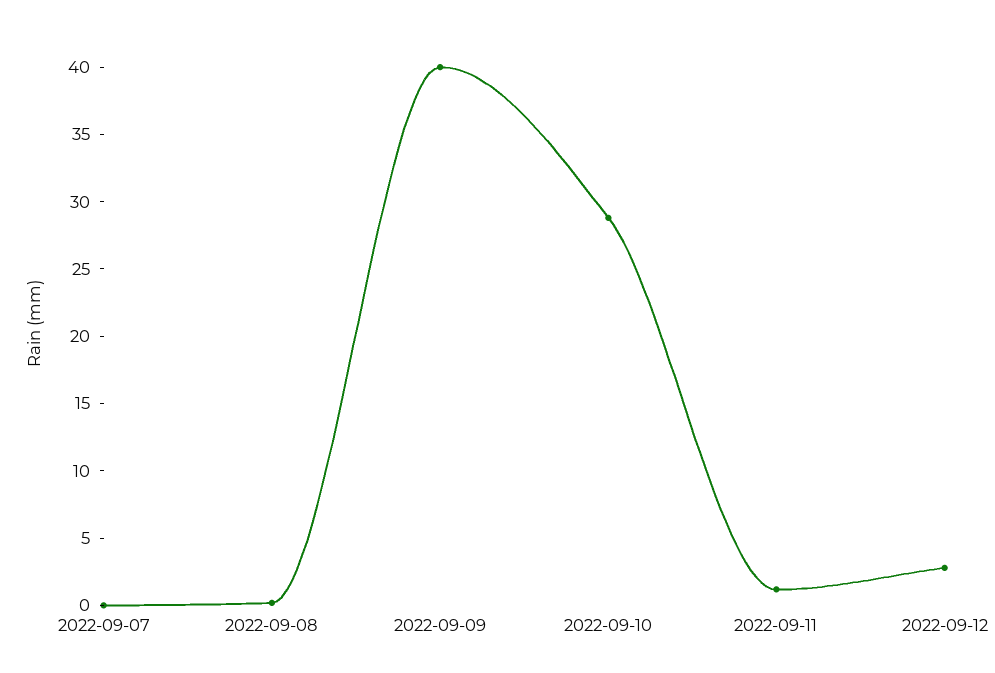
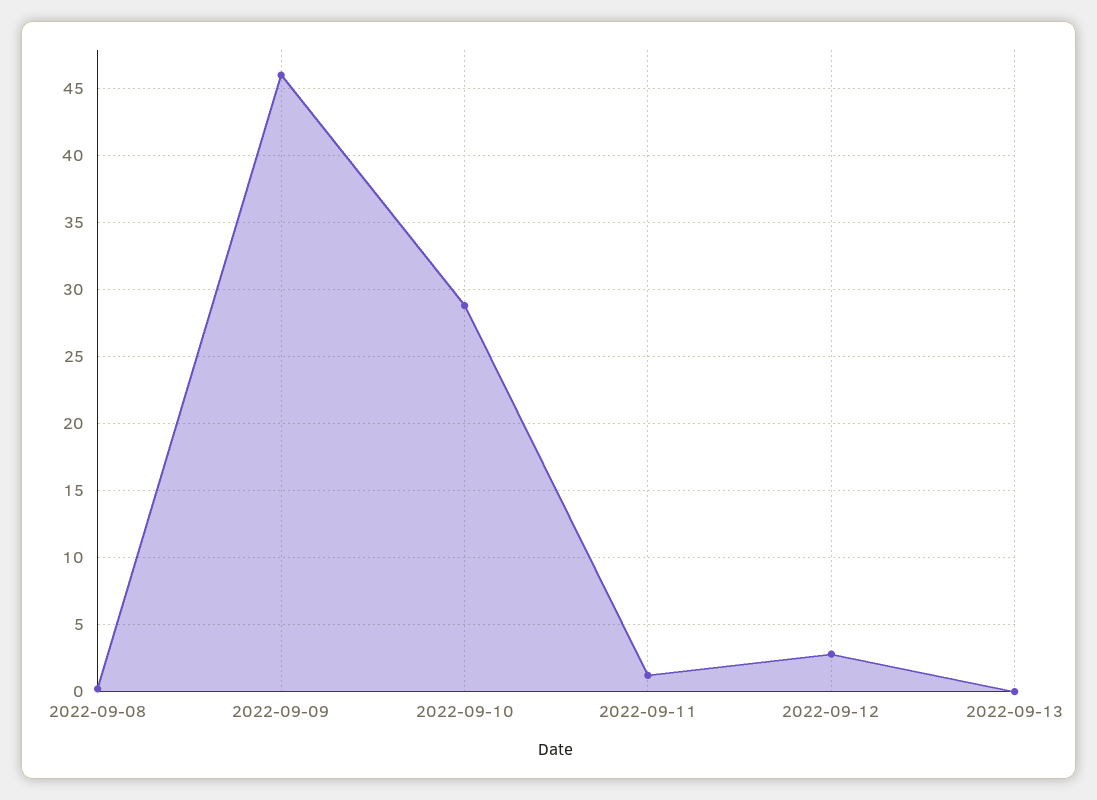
2022-09-07: 0 -> none
2022-09-09: 40 -> 46
2022-09-13: none -> 0

